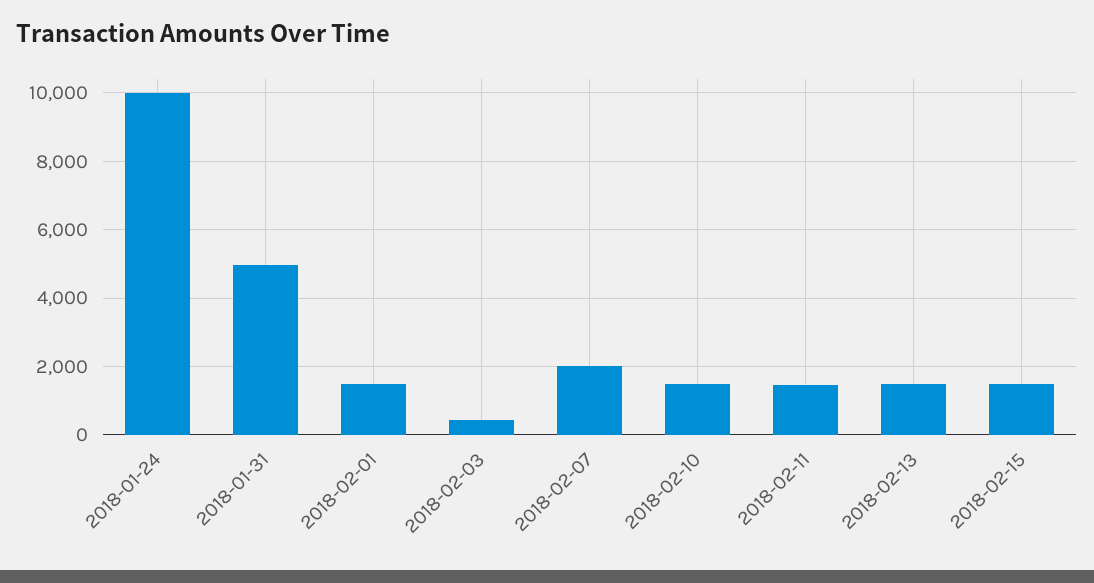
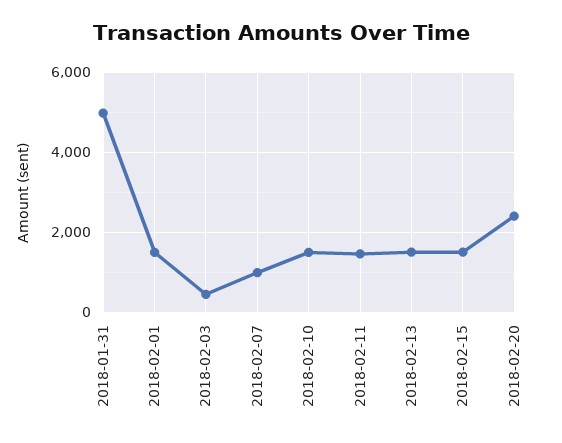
2018-01-24: 10000 -> none
2018-02-07: 2000 -> 1000
2018-02-20: none -> 2400

